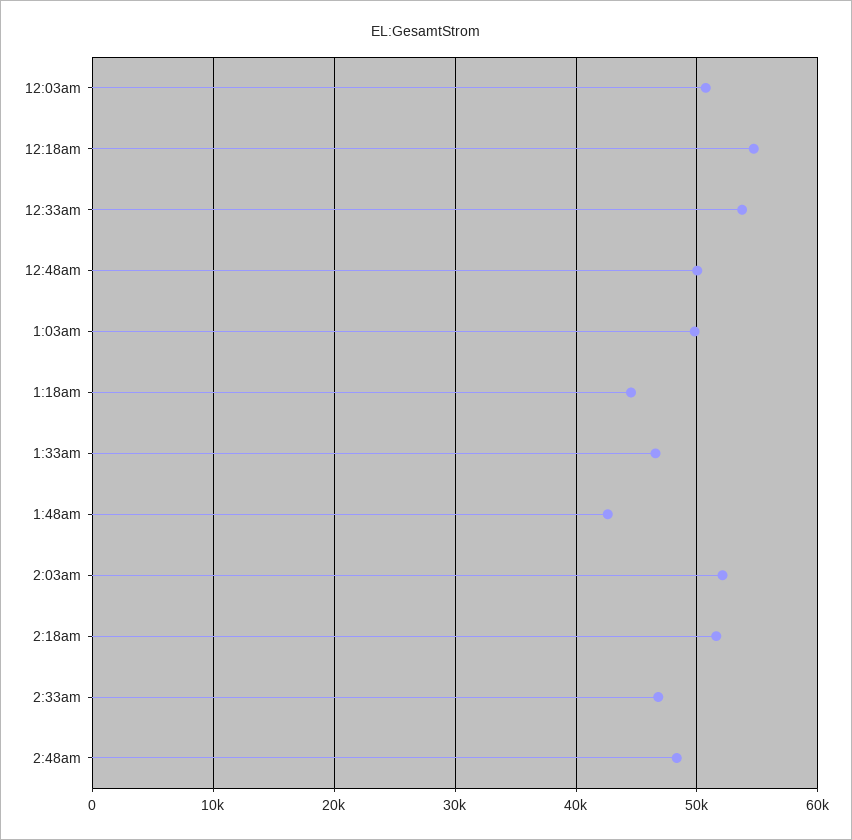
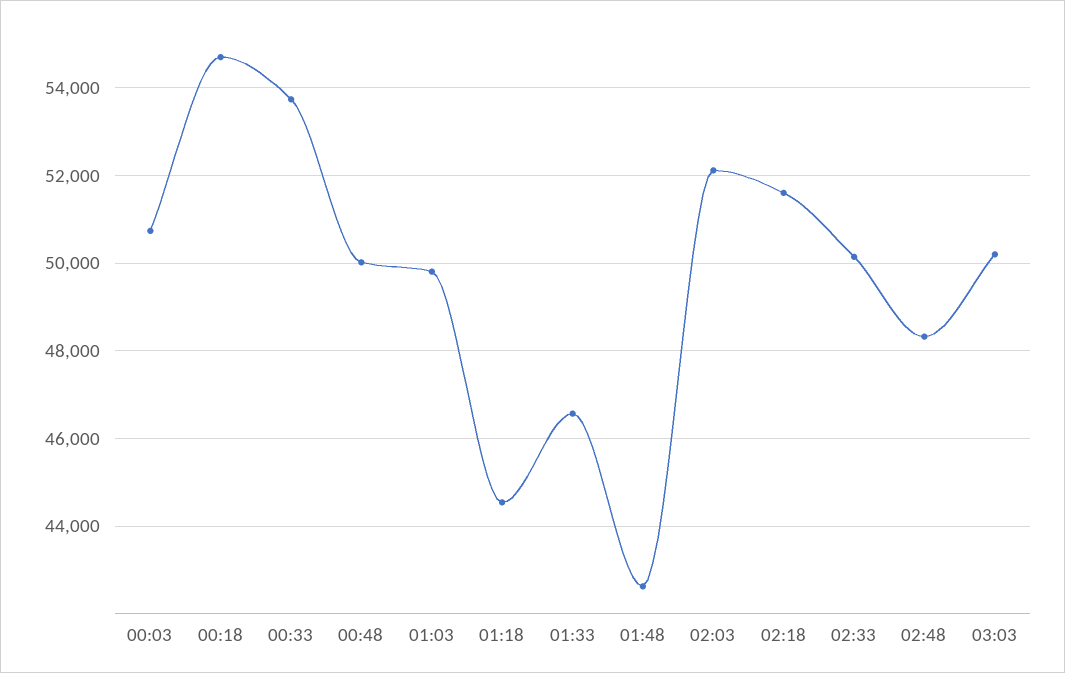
2:33am: 47000 -> 50200
03:03: none -> 50200

